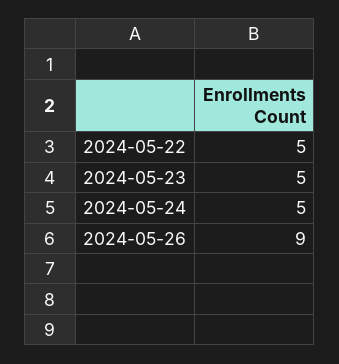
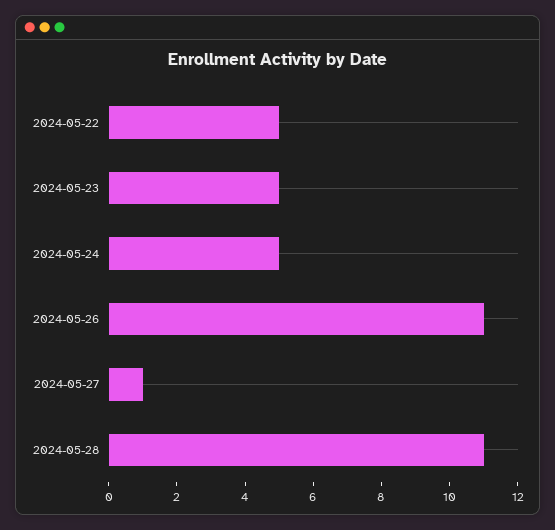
2024-05-26: 9 -> 11
2024-05-27: none -> 1
2024-05-28: none -> 11

